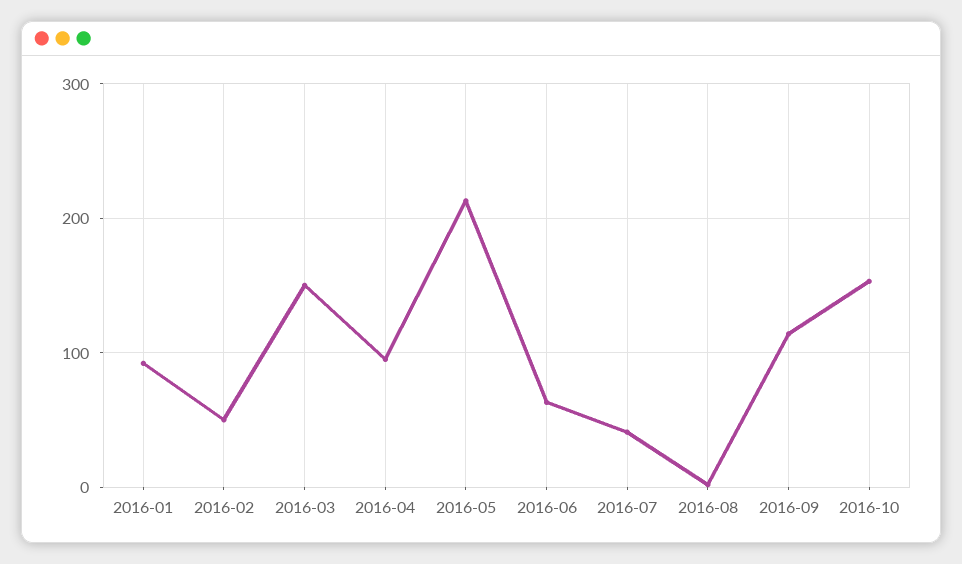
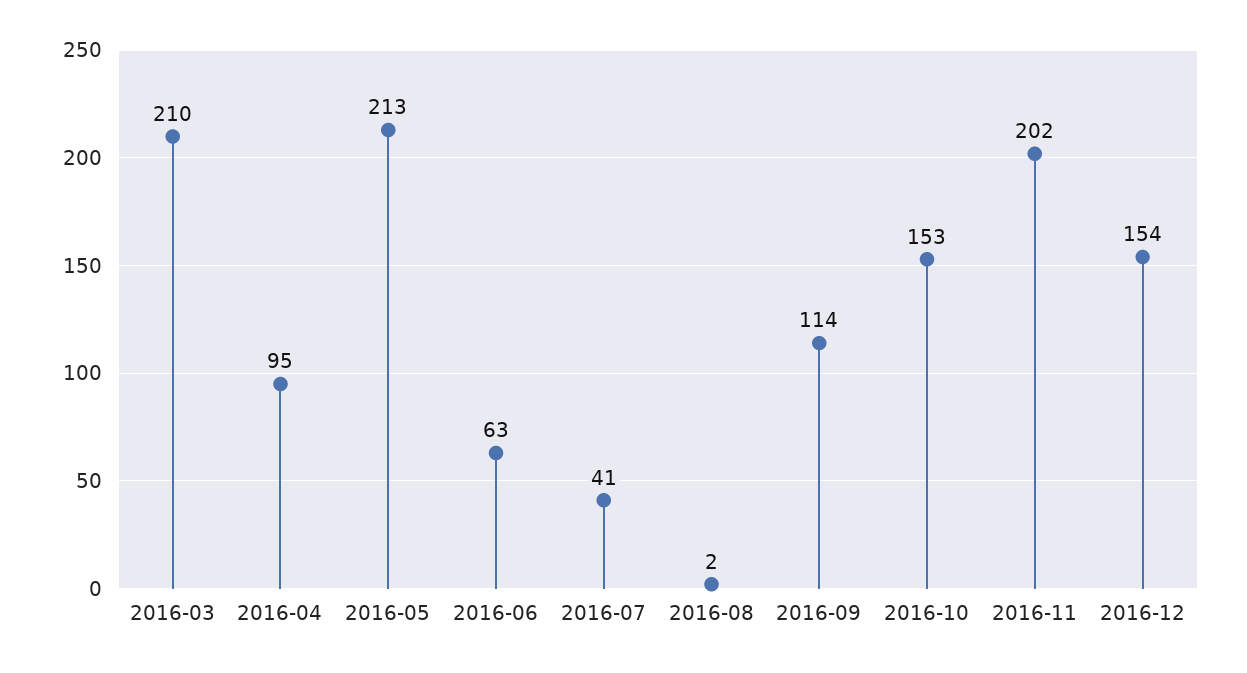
2016-01: 90 -> none
2016-02: 50 -> none
2016-03: 150 -> 210
2016-11: none -> 202
2016-12: none -> 154

